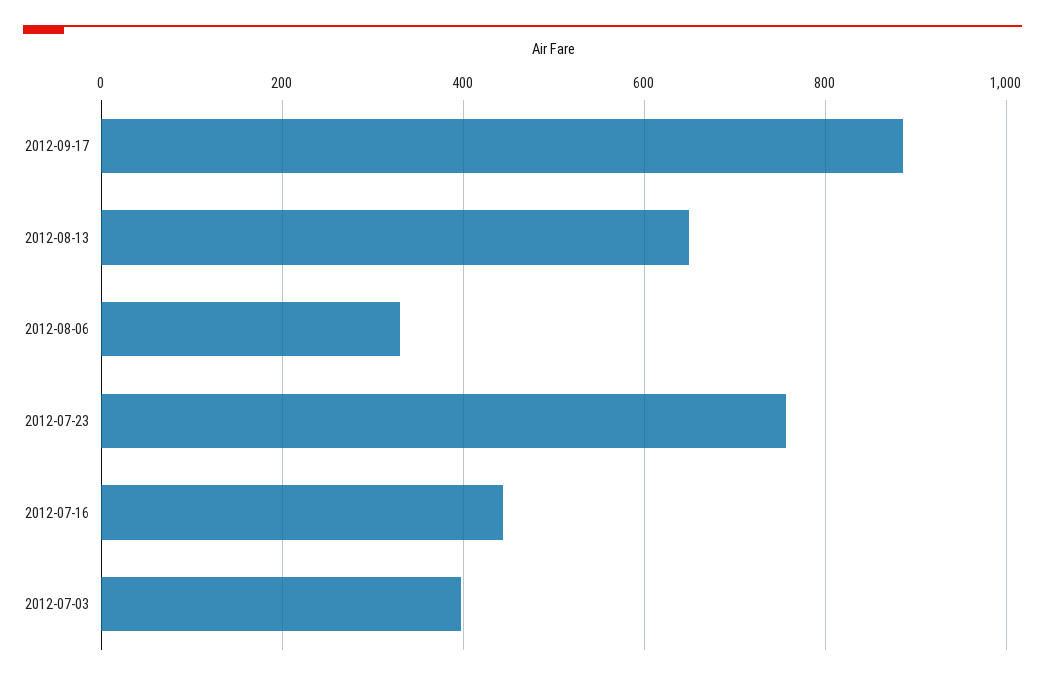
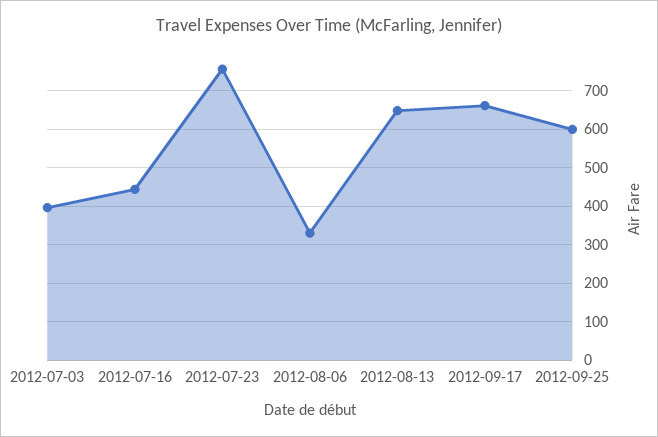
2012-09-17: 880 -> 660
2012-09-25: none -> 600

